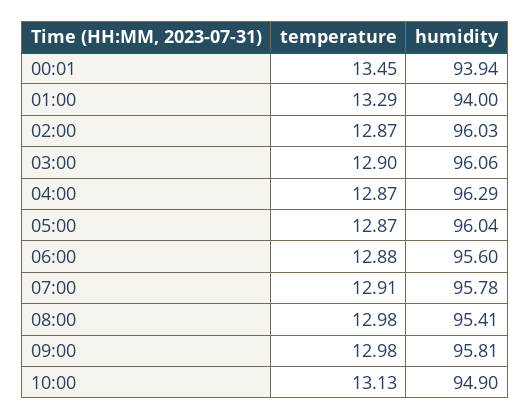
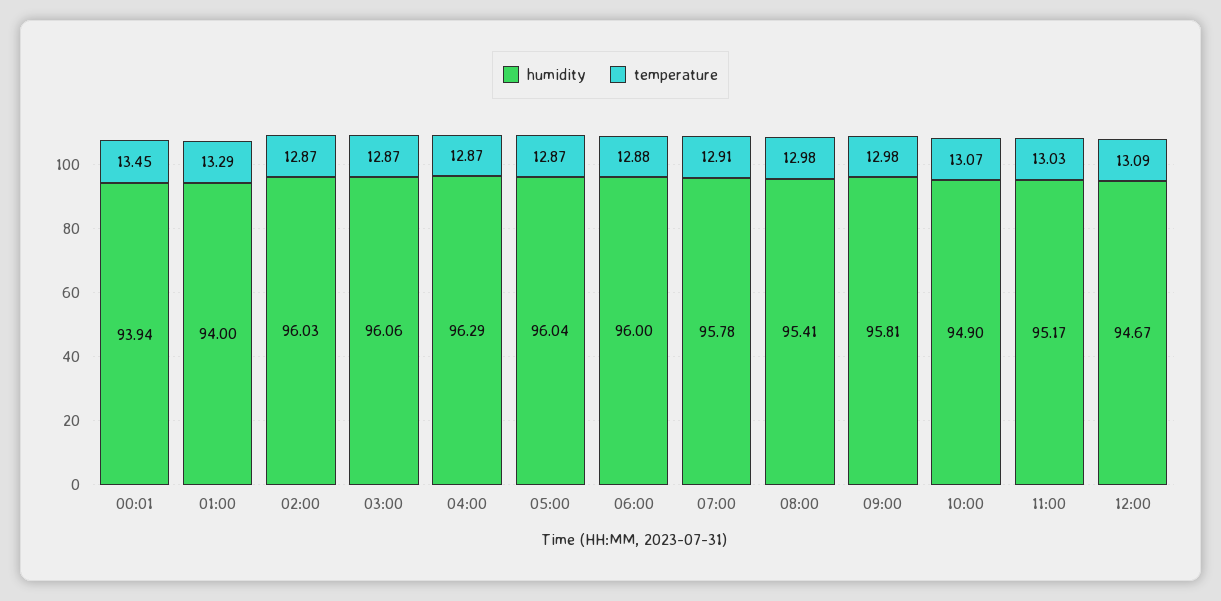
temperature, 03:00: 12.9 -> 12.87
humidity, 06:00: 95.6 -> 96
temperature, 10:00: 13.13 -> 13.07
humidity, 11:00: none -> 95.17
temperature, 11:00: none -> 13.03
humidity, 12:00: none -> 94.67
temperature, 12:00: none -> 13.09

